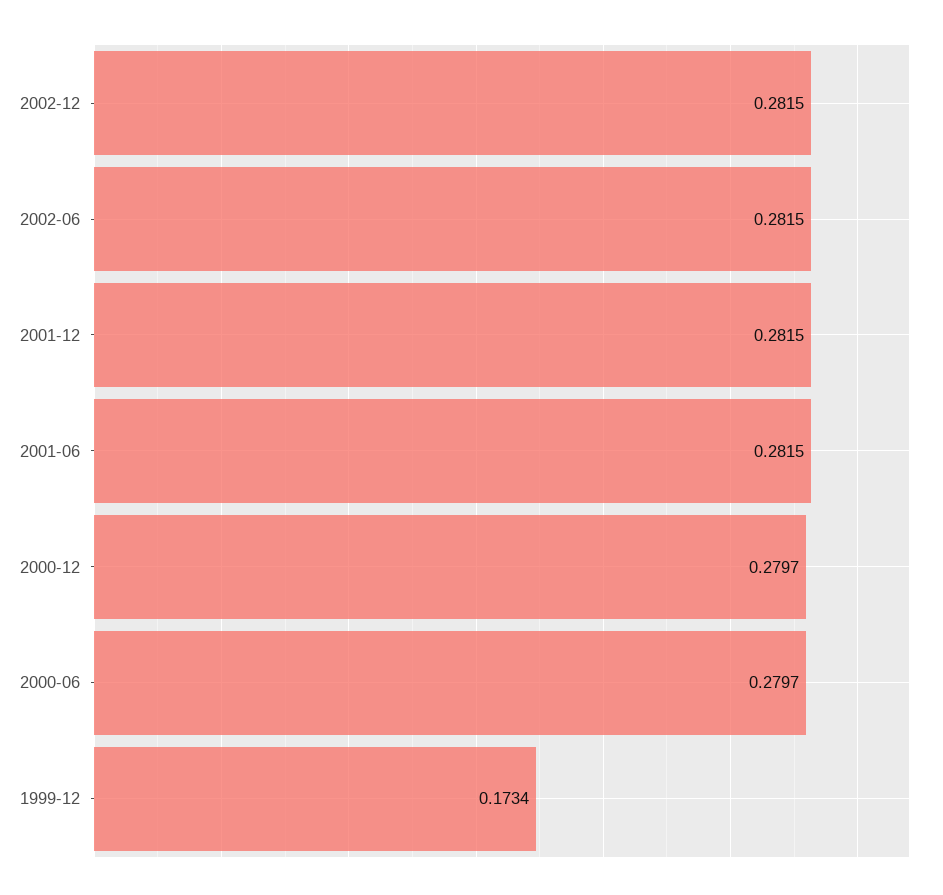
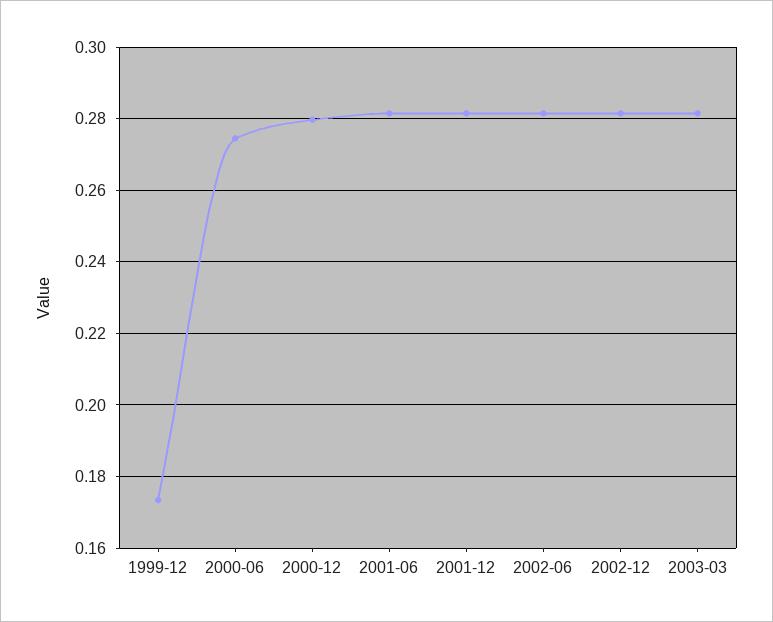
2000-06: 0.2797 -> 0.274
2003-03: none -> 0.282

